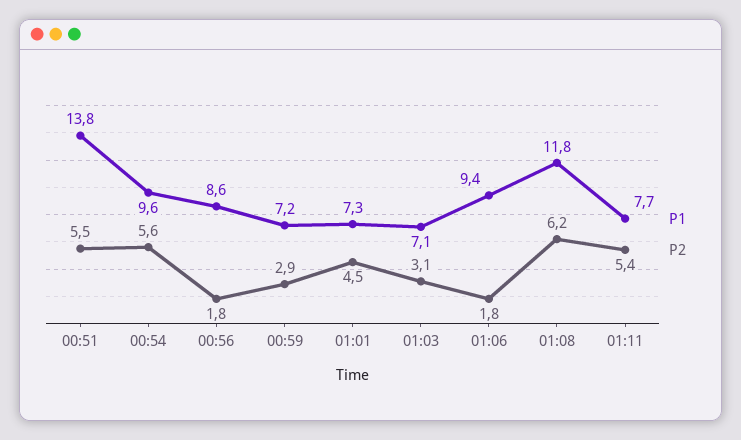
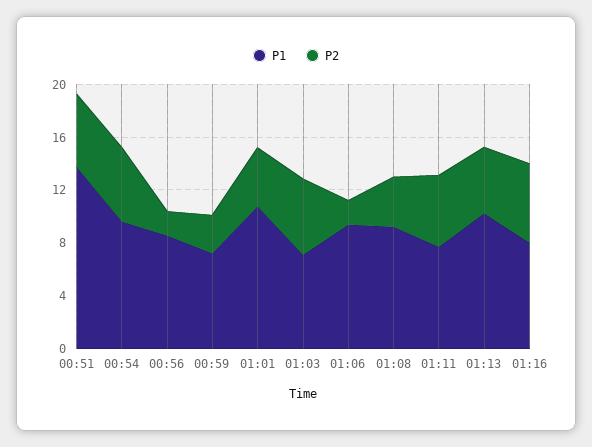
P1, 01:01: 7.3 -> 11
P2, 01:03: 3.1 -> 6
P1, 01:08: 11.8 -> 9
P2, 01:08: 6.2 -> 4
P1, 01:13: none -> 10
P2, 01:13: none -> 5
P1, 01:16: none -> 8
P2, 01:16: none -> 6

